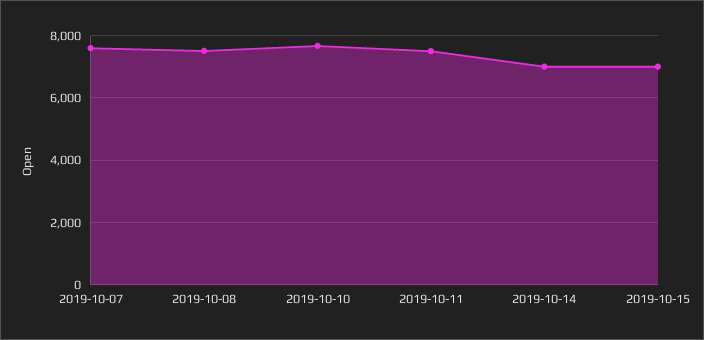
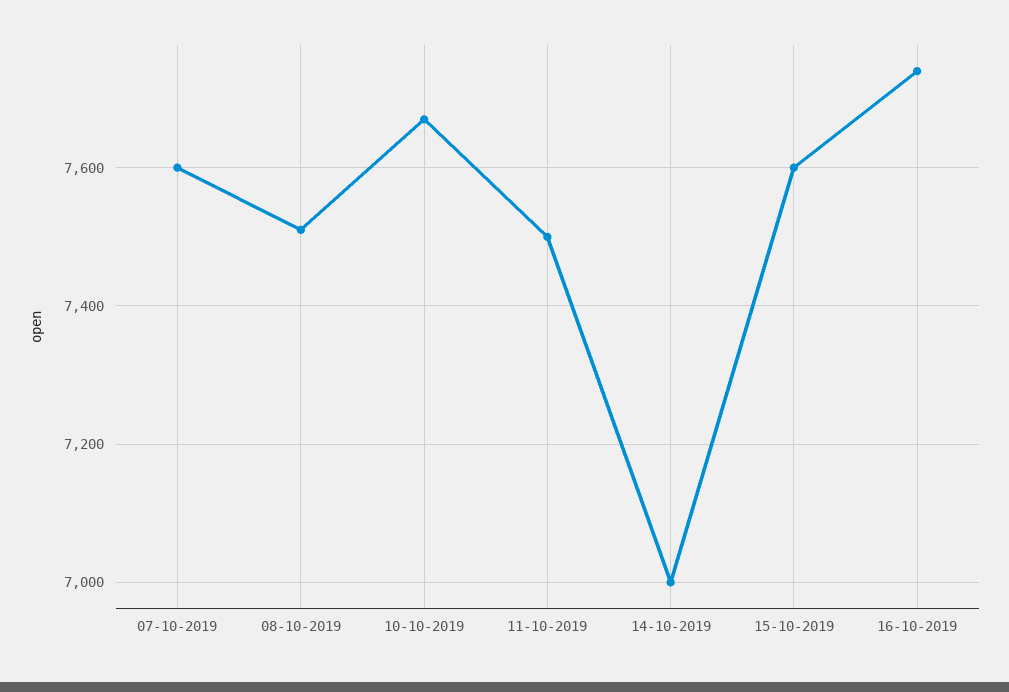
2019-10-15: 7000 -> 7600
16-10-2019: none -> 7740

